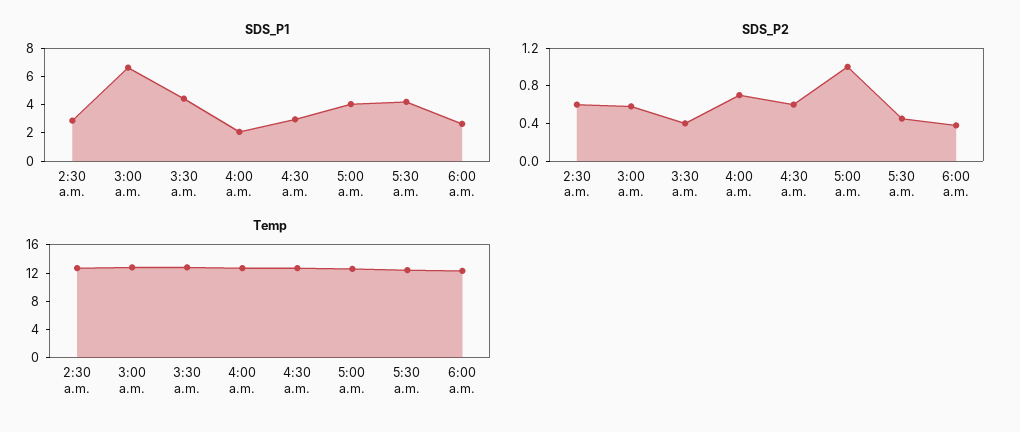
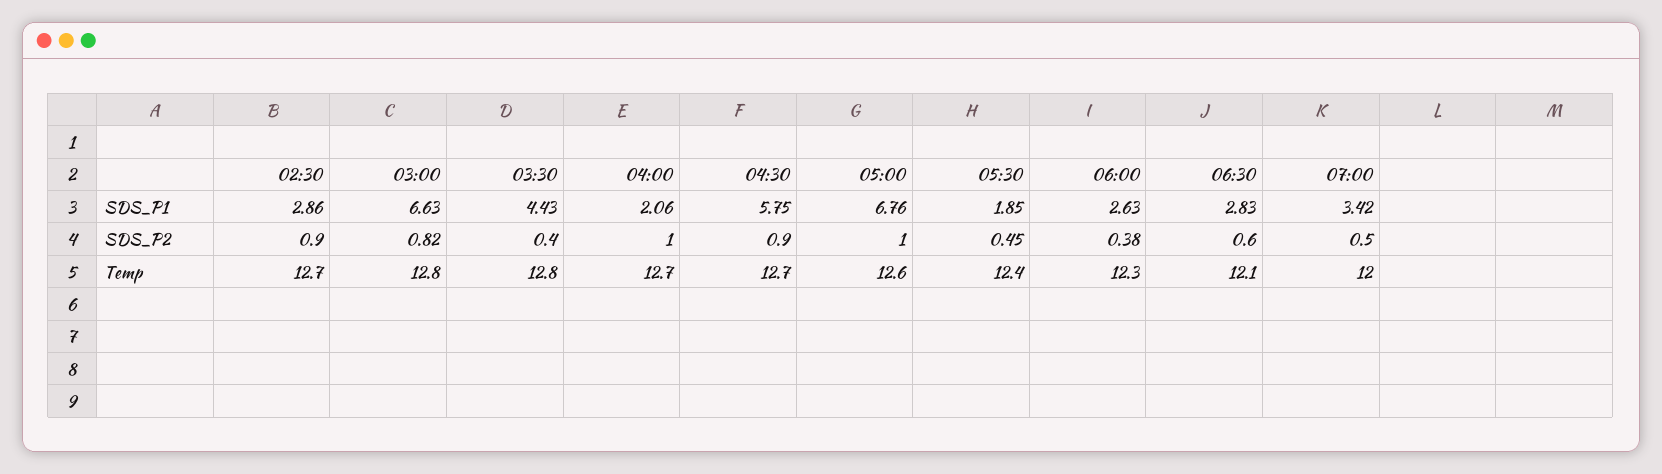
SDS_P1, 4:30 a.m.: 3 -> 5.75
SDS_P1, 5:00 a.m.: 4 -> 6.76
SDS_P1, 5:30 a.m.: 4 -> 1.85
SDS_P2, 2:30 a.m.: 0.6 -> 0.9
SDS_P2, 3:00 a.m.: 0.6 -> 0.82
SDS_P2, 4:00 a.m.: 0.7 -> 1
SDS_P2, 4:30 a.m.: 0.6 -> 0.9
SDS_P1, 06:30: none -> 2.83
SDS_P1, 07:00: none -> 3.42
SDS_P2, 06:30: none -> 0.6
SDS_P2, 07:00: none -> 0.5
Temp, 06:30: none -> 12.1
Temp, 07:00: none -> 12

